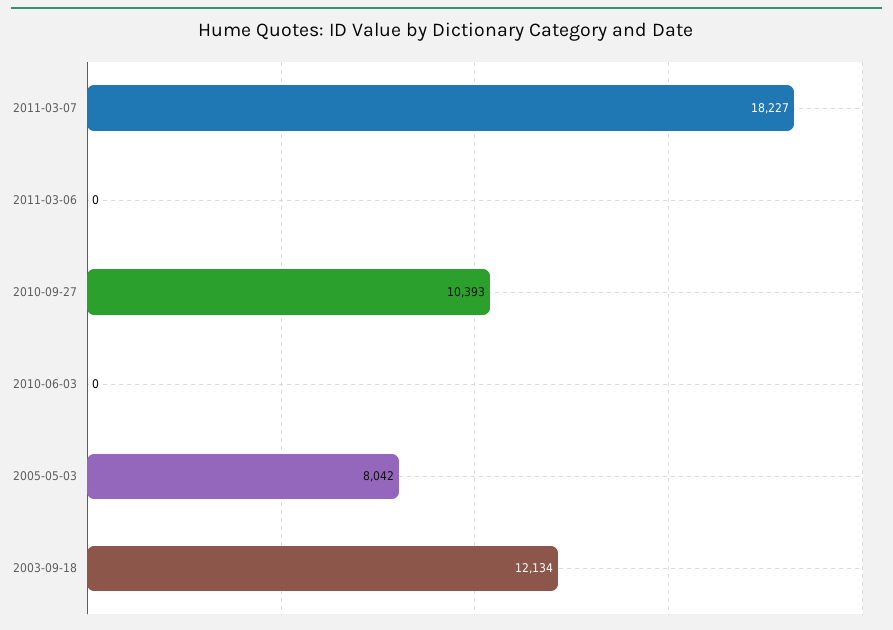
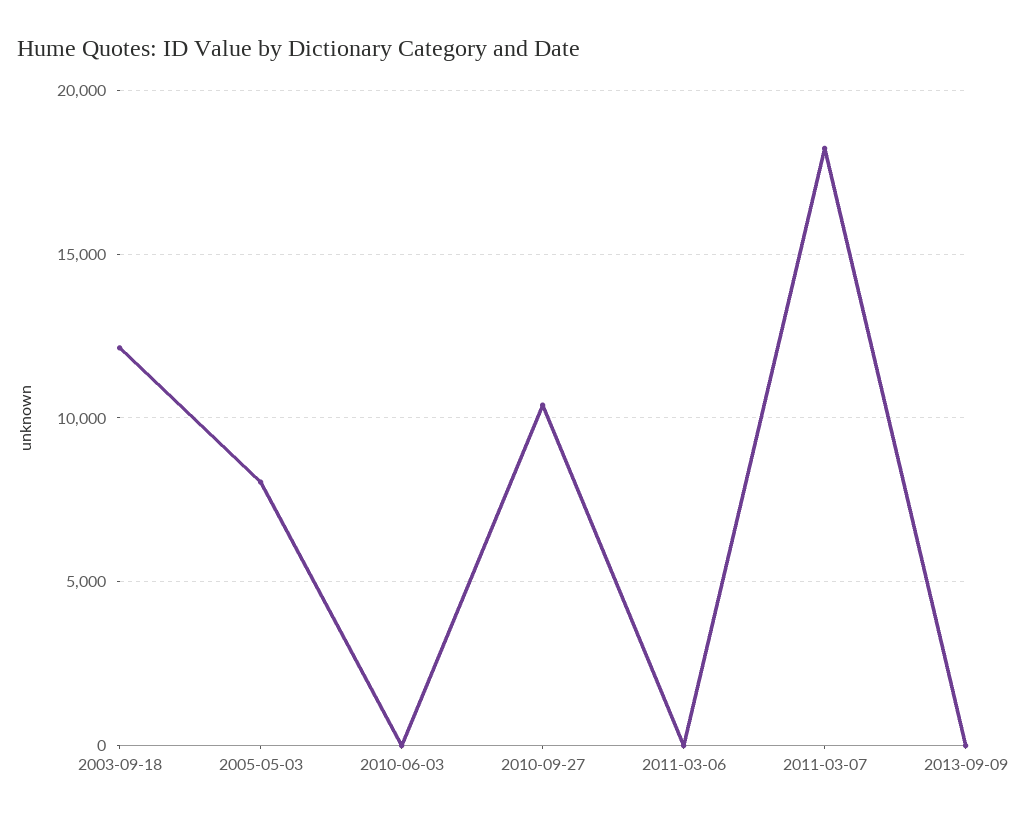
2013-09-09: none -> 0

